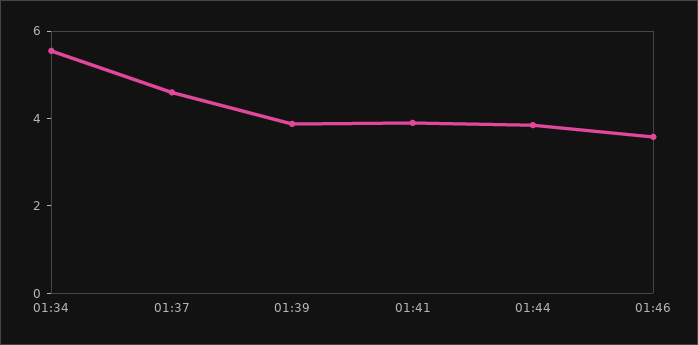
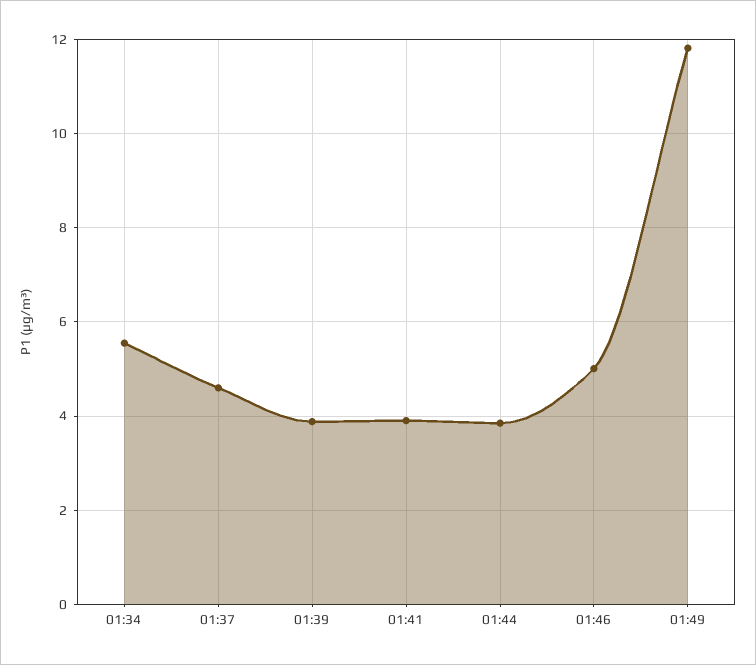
01:46: 3.5 -> 5
01:49: none -> 11.8

